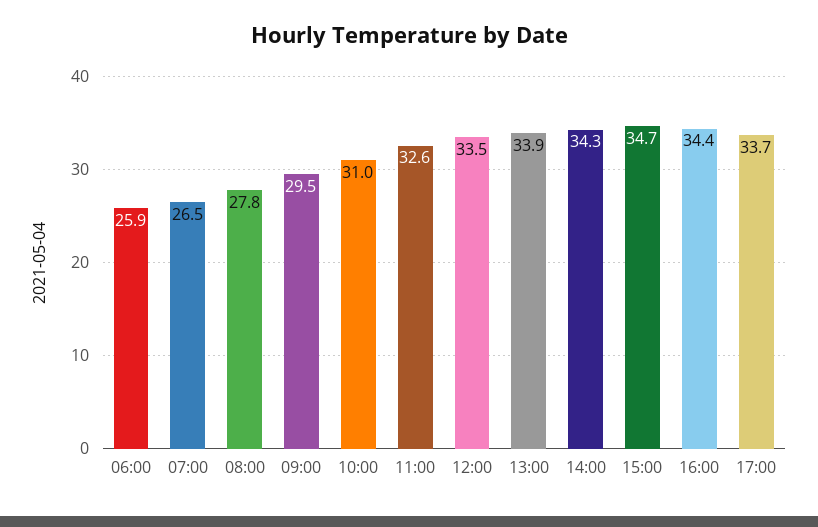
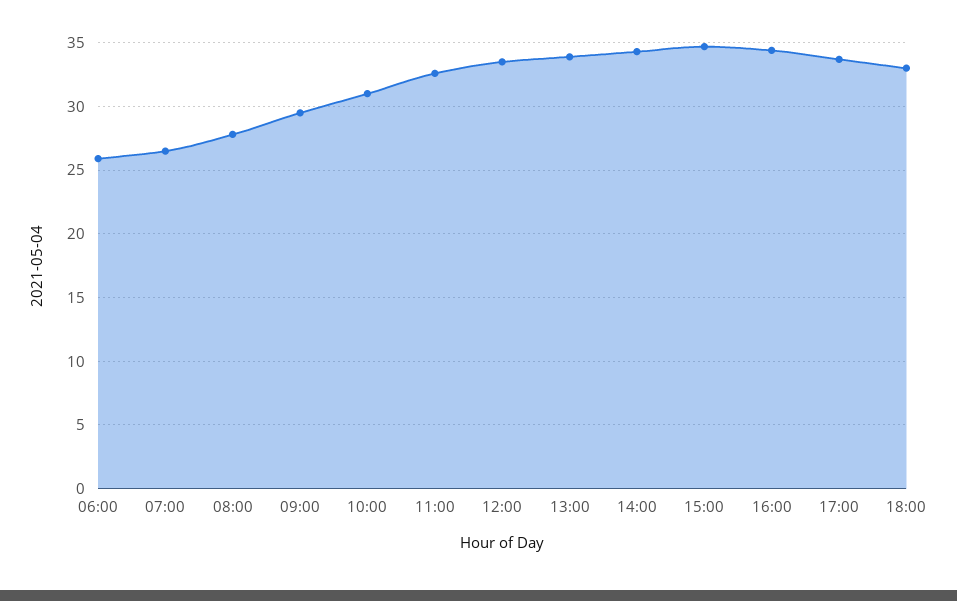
18:00: none -> 33

